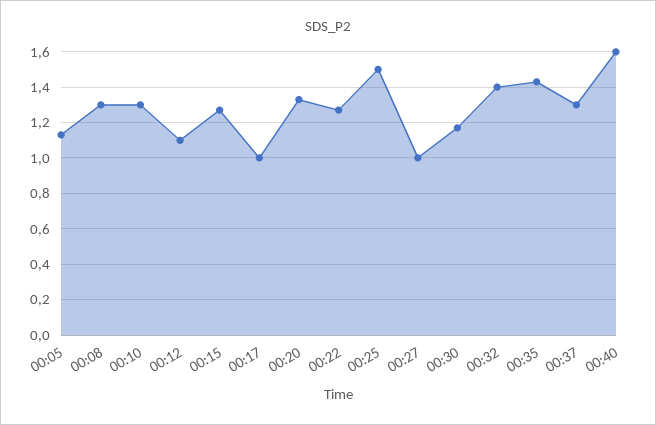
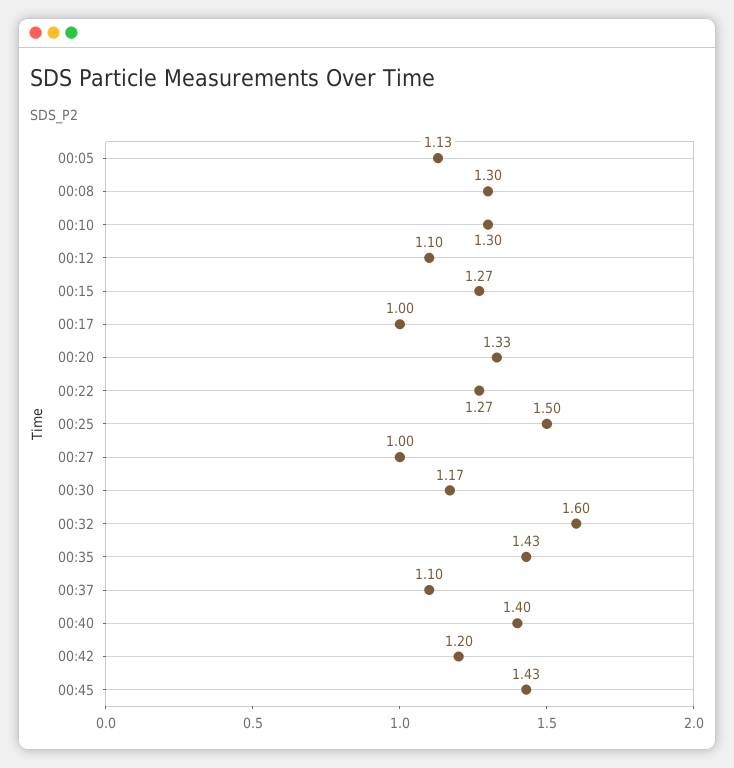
00:32: 1.4 -> 1.6
00:37: 1.3 -> 1.1
00:40: 1.6 -> 1.4
00:42: none -> 1.2
00:45: none -> 1.43

